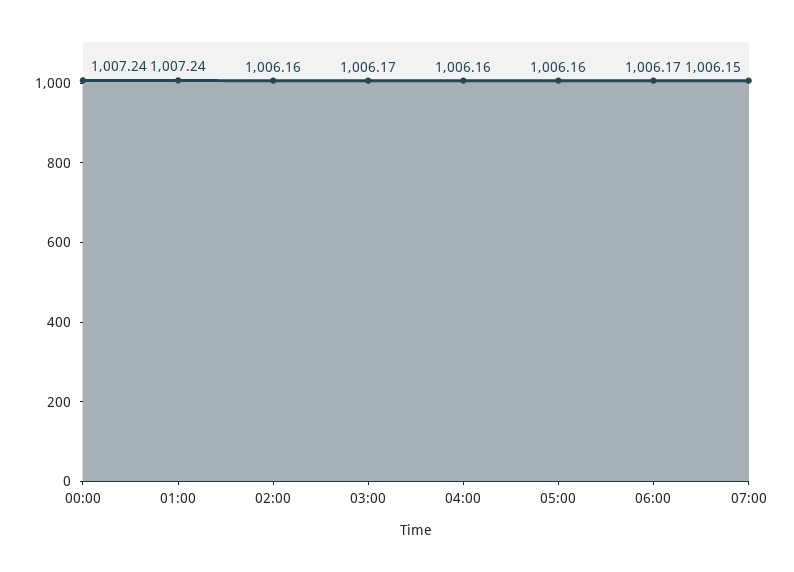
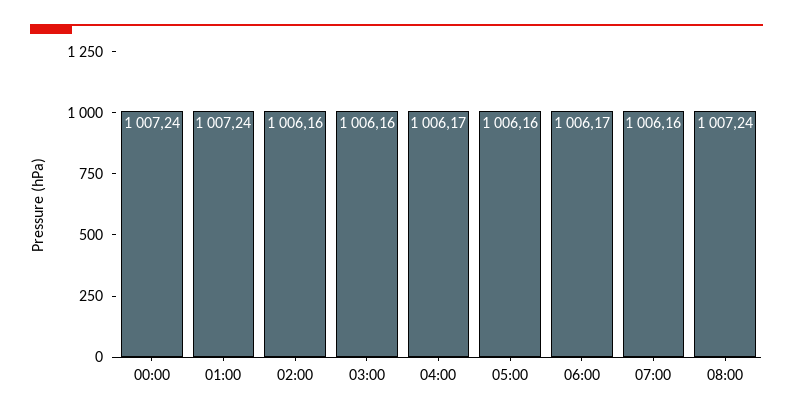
03:00: 1006.17 -> 1006.16
04:00: 1006.16 -> 1006.17
07:00: 1006.15 -> 1006.16
08:00: none -> 1007.24

